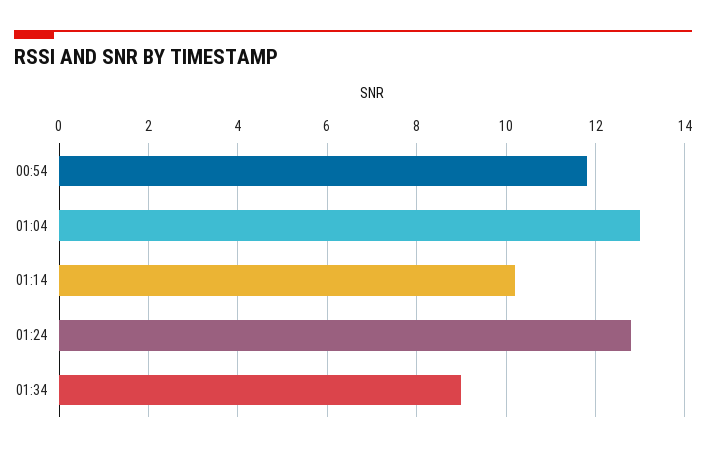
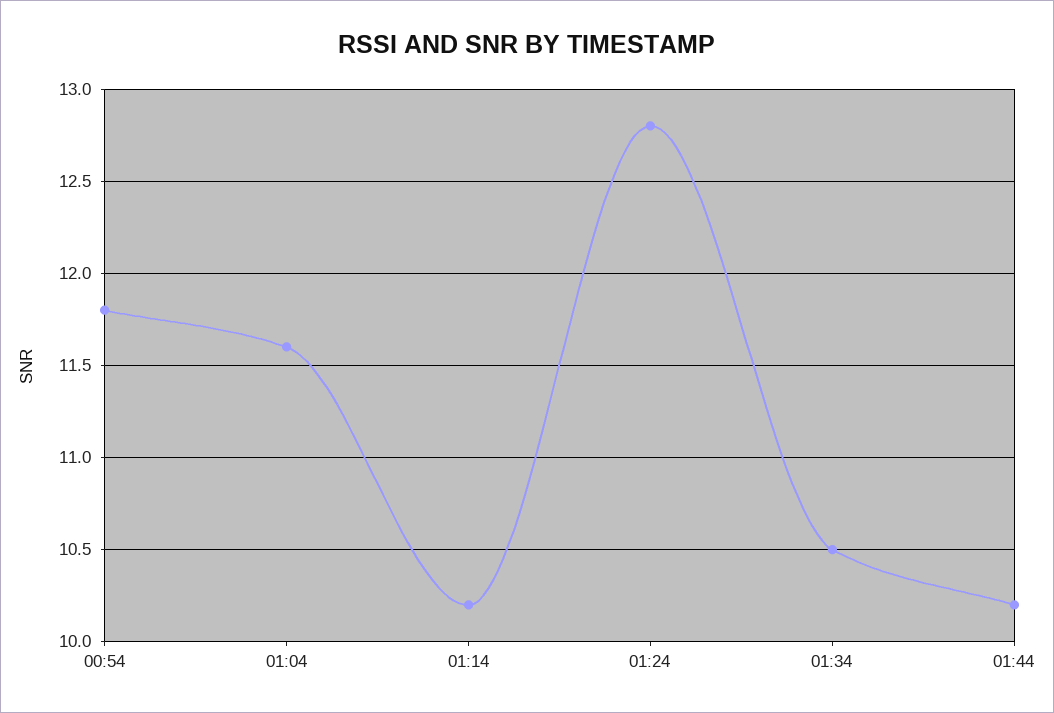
01:04: 13 -> 11.6
01:34: 9 -> 10.5
01:44: none -> 10.2

